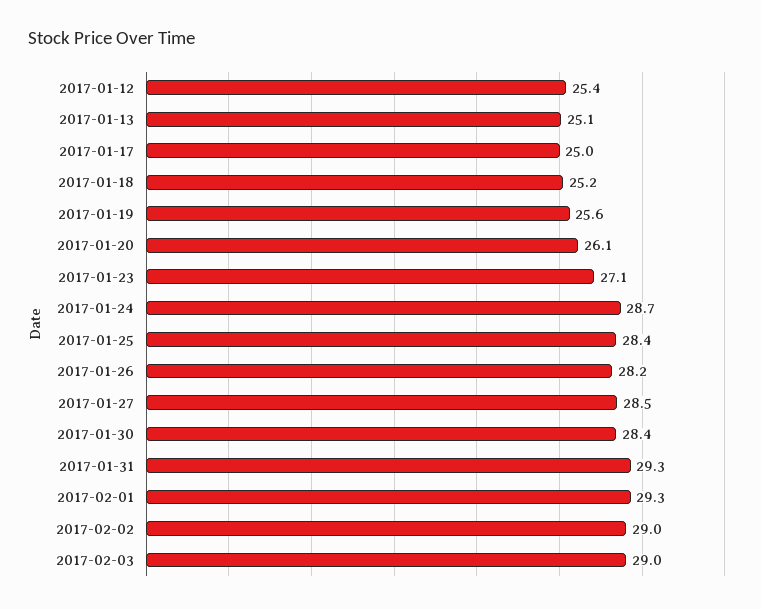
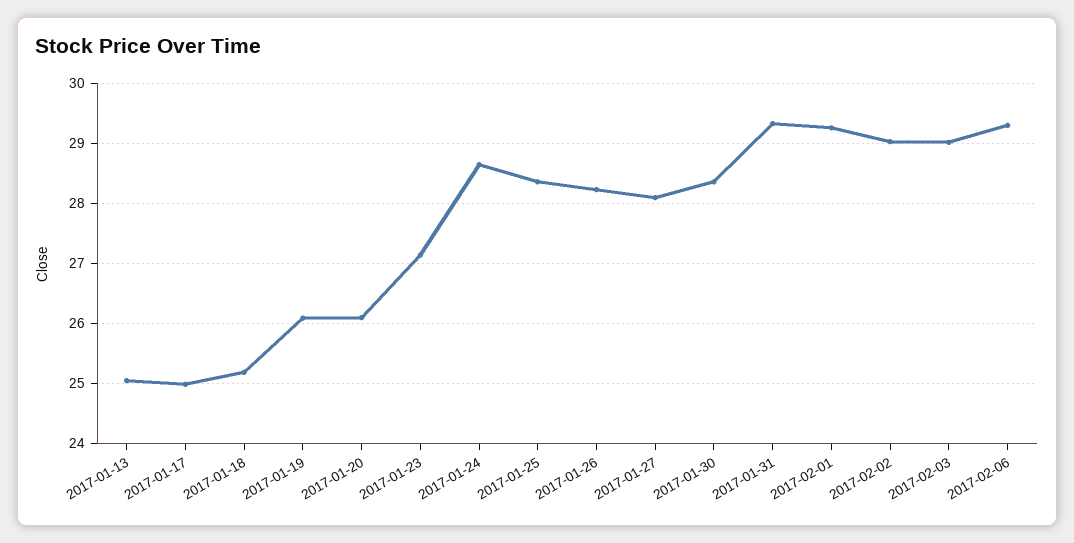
2017-01-12: 25.4 -> none
2017-01-19: 25.6 -> 26.1
2017-01-27: 28.5 -> 28.1
2017-02-06: none -> 29.3

